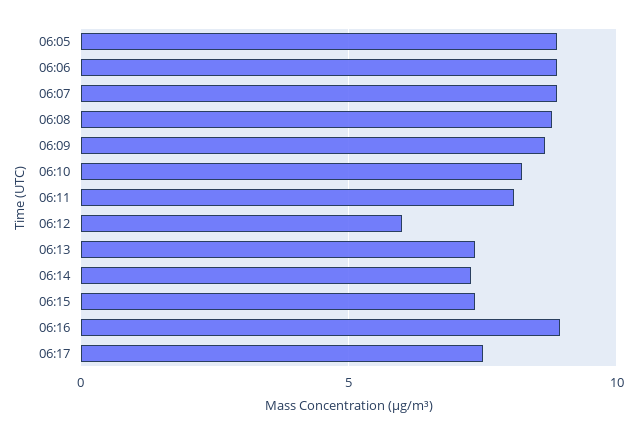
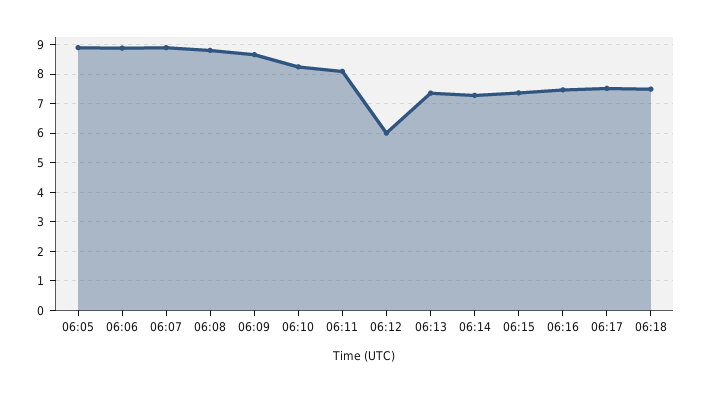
06:16: 9 -> 7.5
06:18: none -> 7.5

